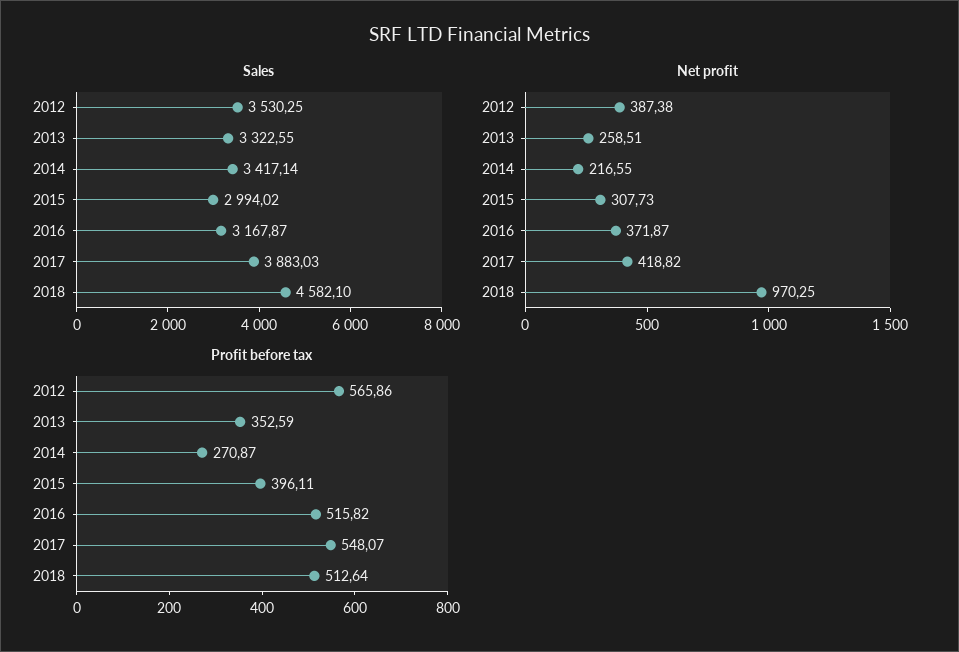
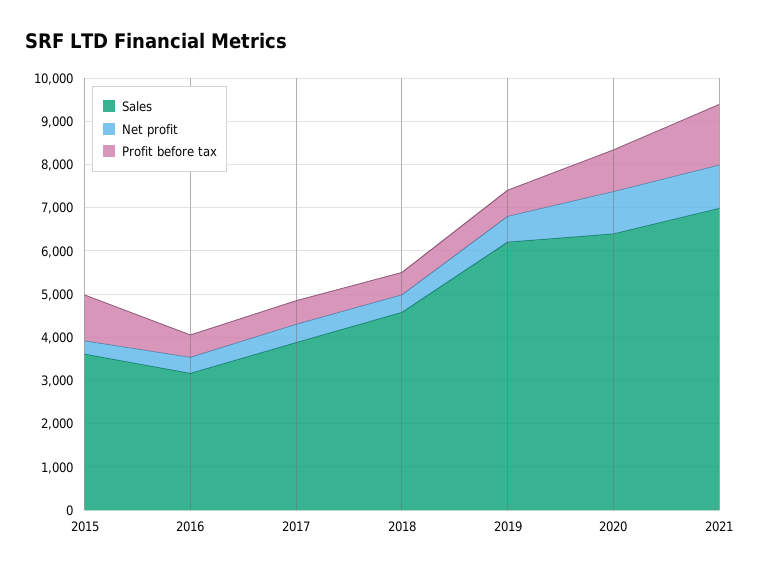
Sales, 2012: 3530.25 -> none
Sales, 2013: 3322.55 -> none
Sales, 2014: 3417.14 -> none
Sales, 2015: 2994.02 -> 3600
Net profit, 2012: 387.38 -> none
Net profit, 2013: 258.51 -> none
Net profit, 2014: 216.55 -> none
Net profit, 2018: 970.25 -> 400
Profit before tax, 2012: 565.86 -> none
Profit before tax, 2013: 352.59 -> none
Profit before tax, 2014: 270.87 -> none
Profit before tax, 2015: 396.11 -> 1000
Sales, 2019: none -> 6200
Net profit, 2019: none -> 600
Profit before tax, 2019: none -> 600
Sales, 2020: none -> 6400
Net profit, 2020: none -> 1000
Profit before tax, 2020: none -> 1000
Sales, 2021: none -> 7000
Net profit, 2021: none -> 1000
Profit before tax, 2021: none -> 1400

